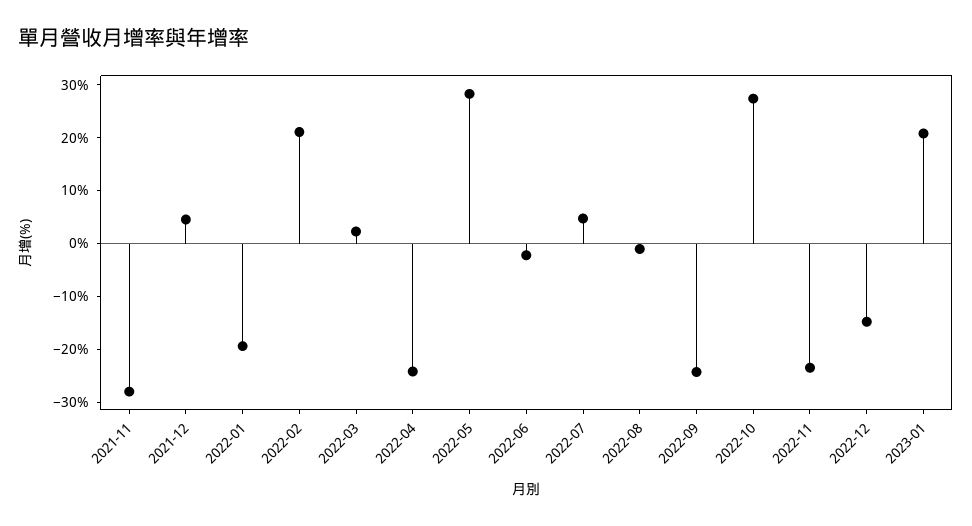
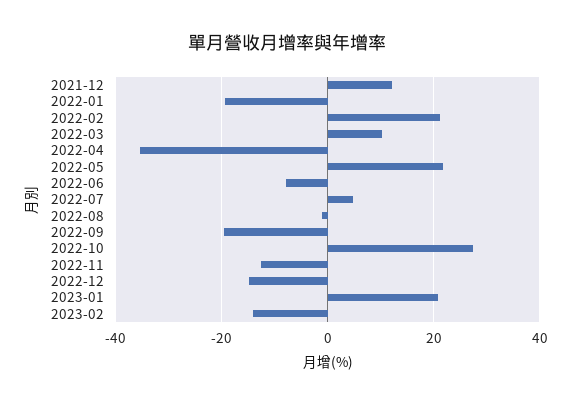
2021-11: -28 -> none
2021-12: 4 -> 12
2022-03: 2 -> 10
2022-04: -24 -> -36
2022-05: 28 -> 22
2022-06: -2 -> -8
2022-09: -24 -> -20
2022-11: -24 -> -12
2023-02: none -> -14

